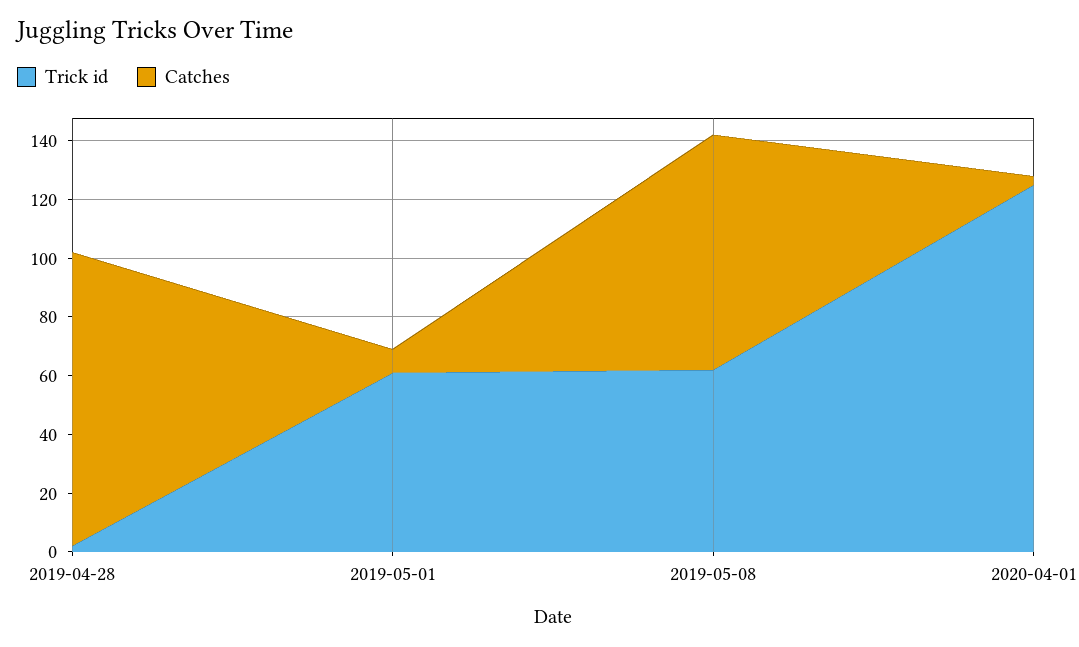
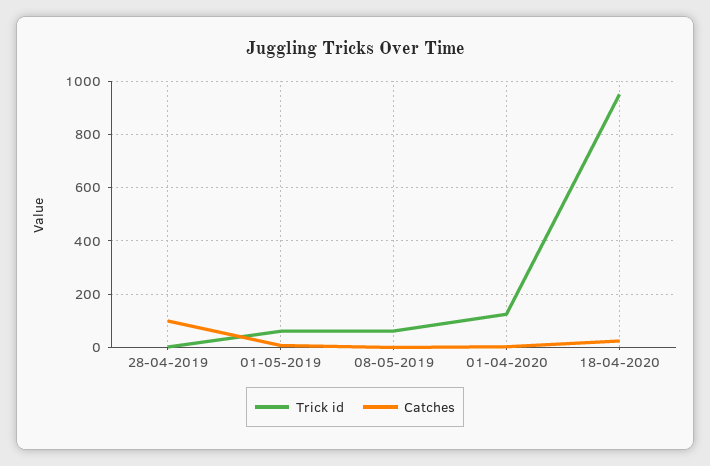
Catches, 2019-05-08: 80 -> 0
Trick id, 18-04-2020: none -> 950
Catches, 18-04-2020: none -> 25

